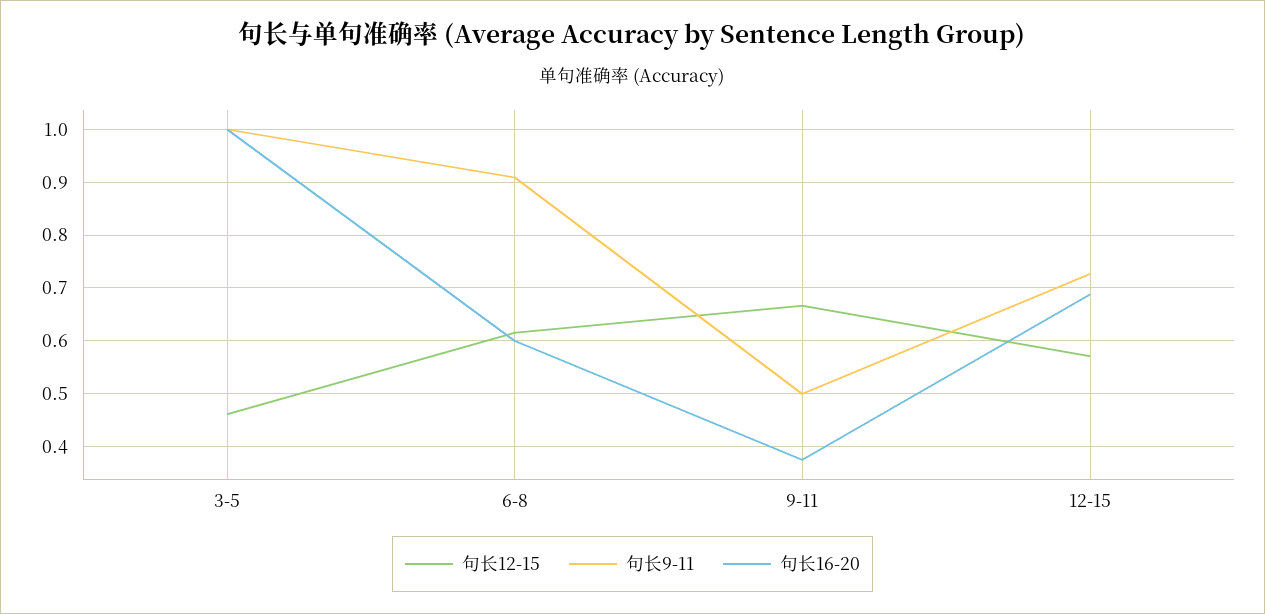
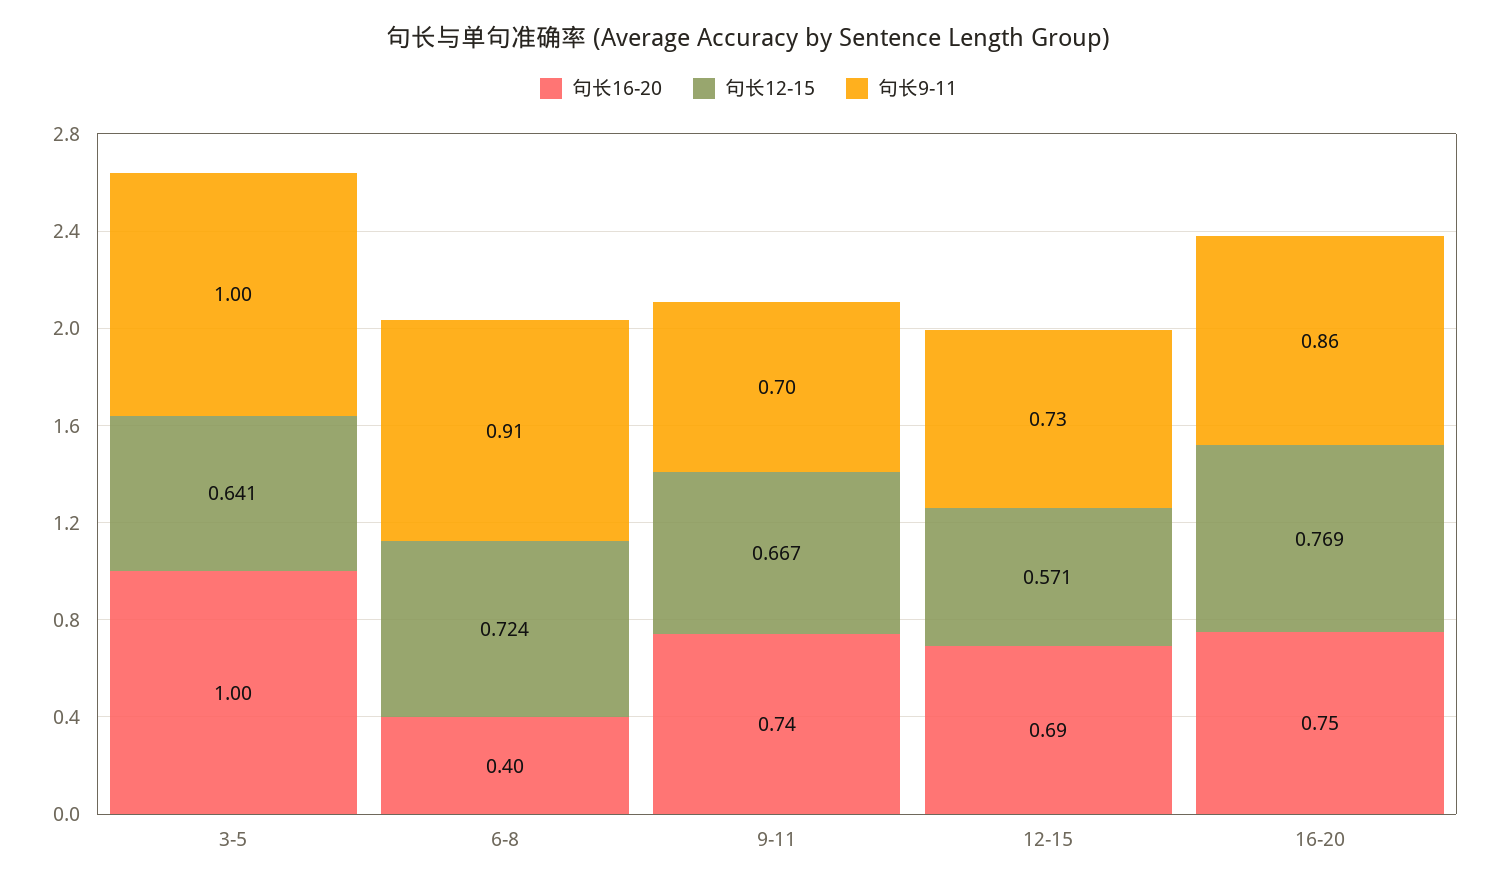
句长12-15, 3-5: 0.46 -> 0.641
句长12-15, 6-8: 0.62 -> 0.724
句长16-20, 6-8: 0.6 -> 0.4
句长9-11, 9-11: 0.5 -> 0.7
句长16-20, 9-11: 0.38 -> 0.74
句长16-20, 16-20: none -> 0.75
句长12-15, 16-20: none -> 0.769
句长9-11, 16-20: none -> 0.86

